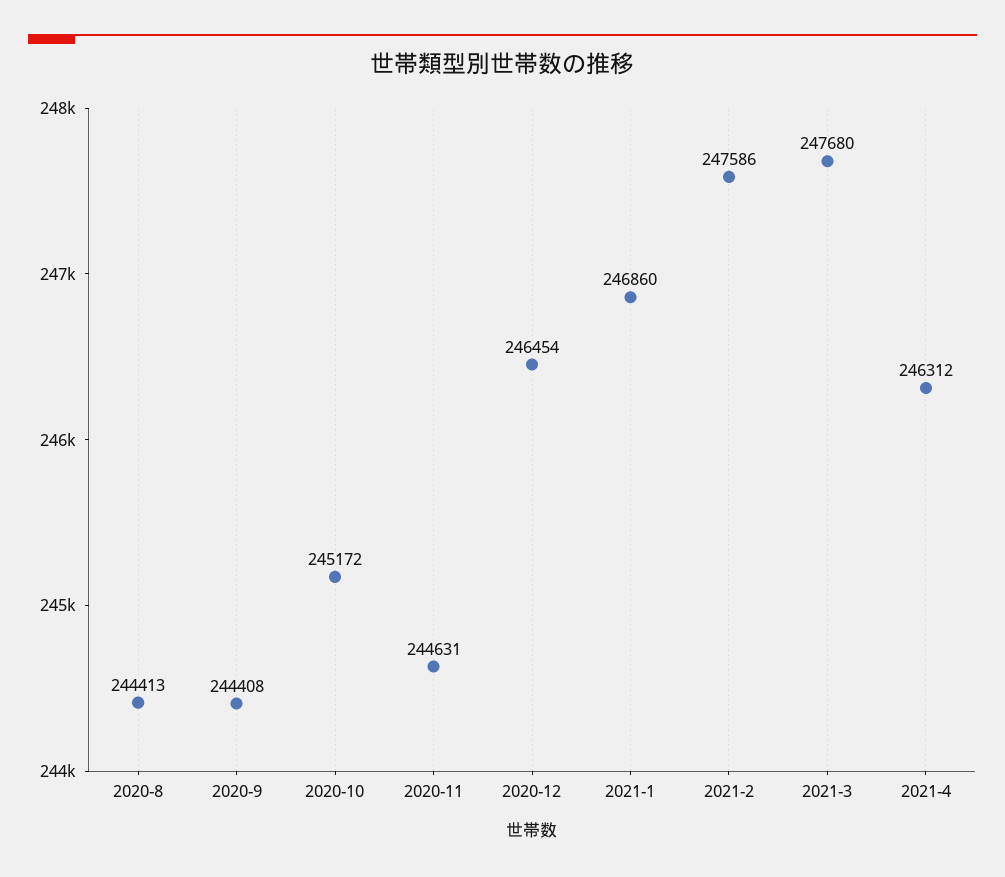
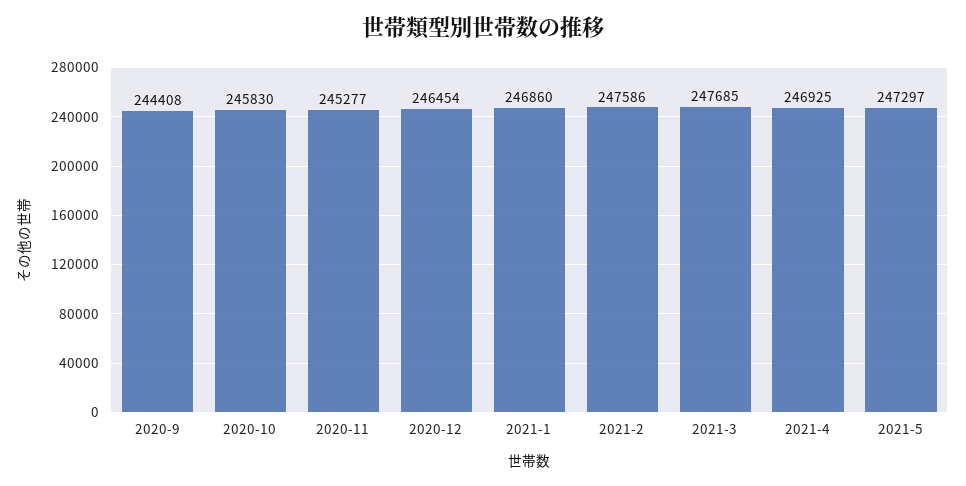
2020-8: 244413 -> none
2020-10: 245172 -> 245830
2020-11: 244631 -> 245277
2021-3: 247680 -> 247685
2021-4: 246312 -> 246925
2021-5: none -> 247297

